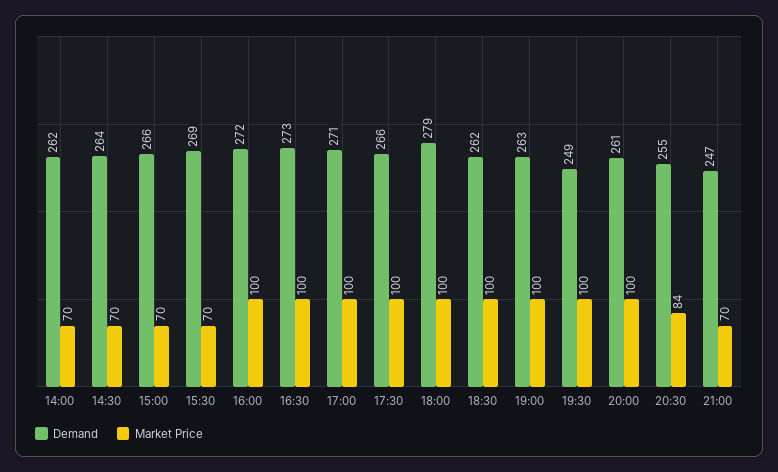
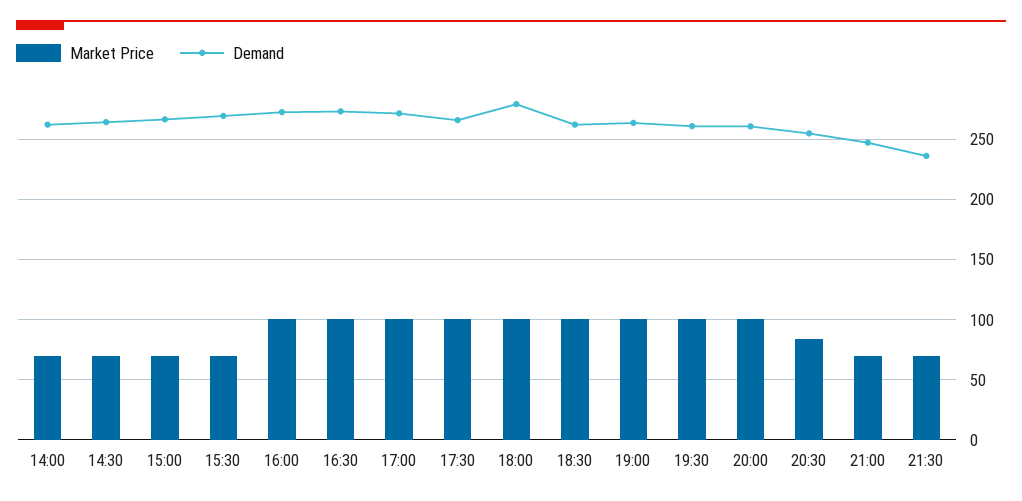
Demand, 19:30: 249 -> 260
Market Price, 21:30: none -> 70
Demand, 21:30: none -> 235

